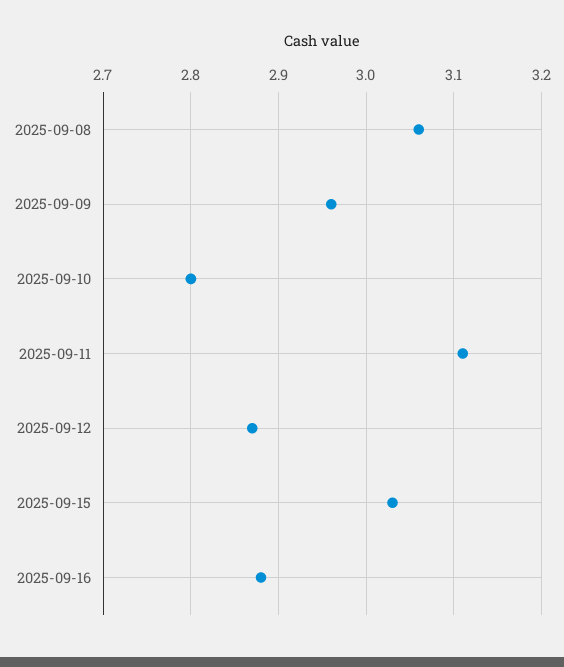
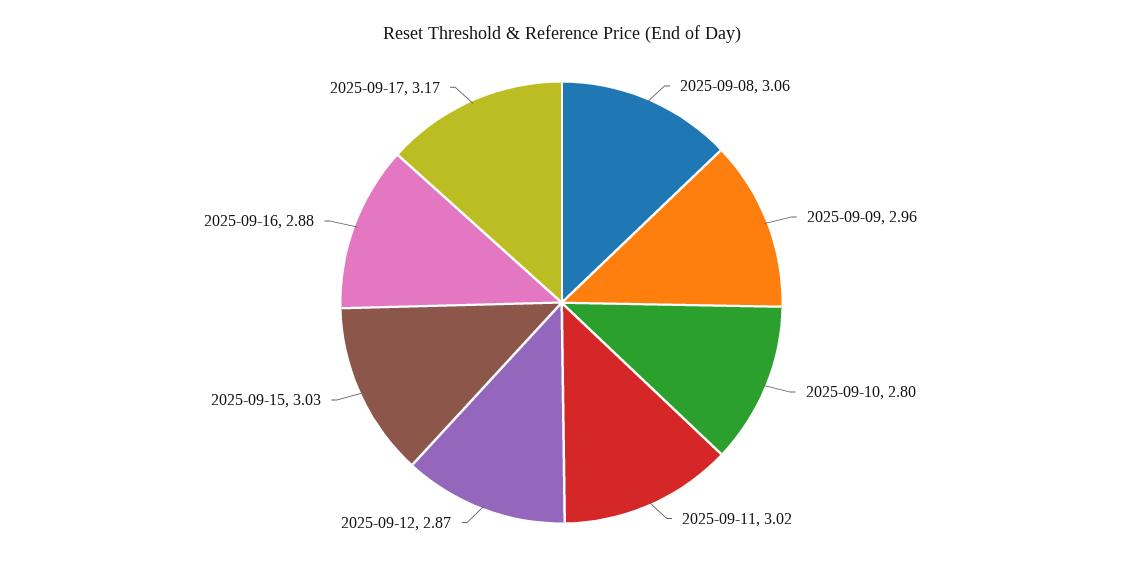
2025-09-11: 3.11 -> 3.02
2025-09-17: none -> 3.17

